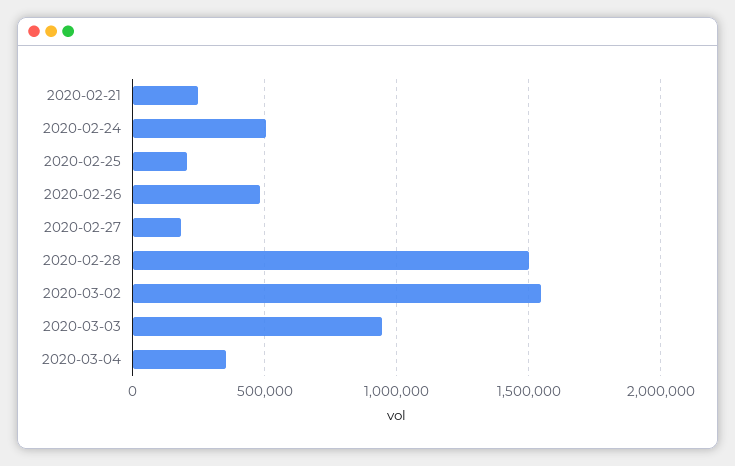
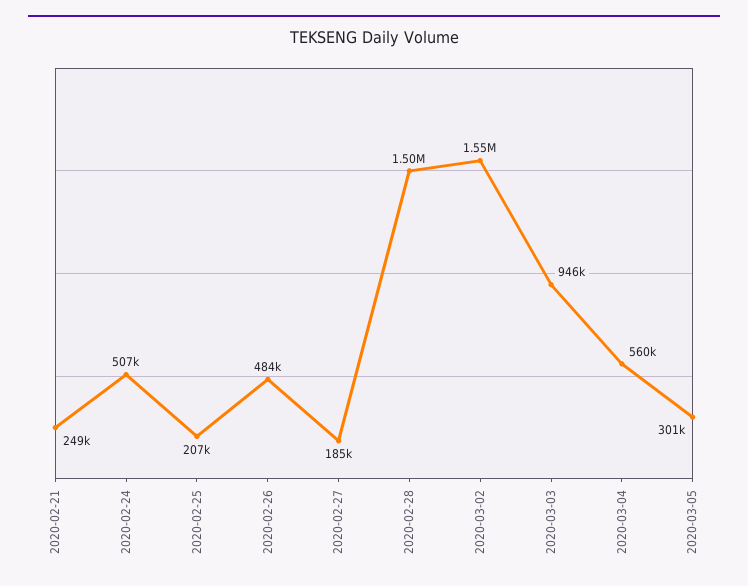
2020-03-04: 350000 -> 560000
2020-03-05: none -> 301000

